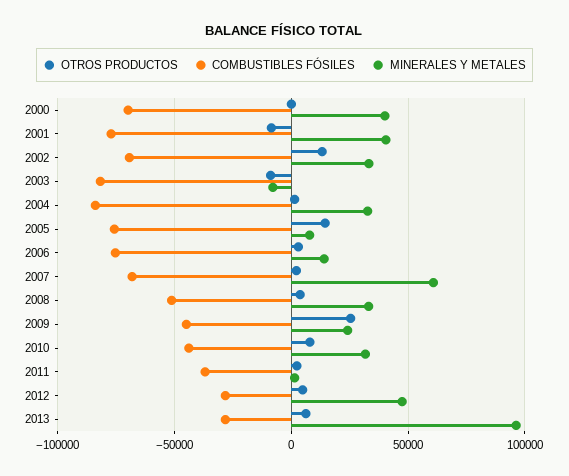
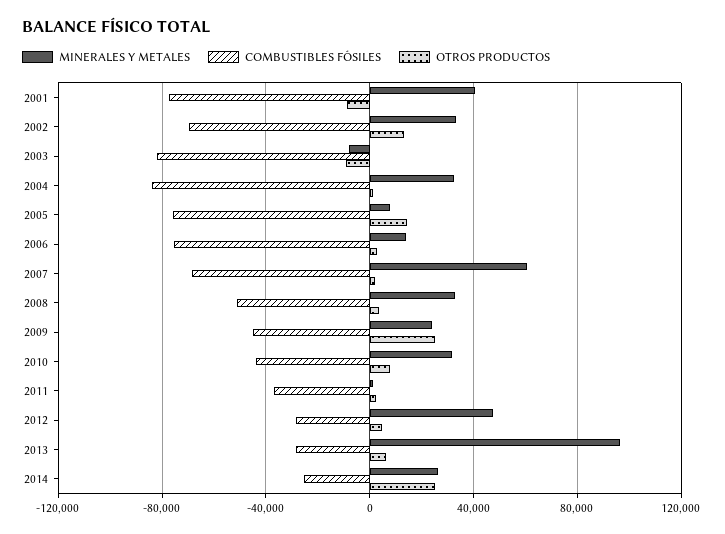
OTROS PRODUCTOS, 2000: 0 -> none
COMBUSTIBLES FÓSILES, 2000: -70000 -> none
MINERALES Y METALES, 2000: 40000 -> none
MINERALES Y METALES, 2014: none -> 25000
COMBUSTIBLES FÓSILES, 2014: none -> -25000
OTROS PRODUCTOS, 2014: none -> 25000

